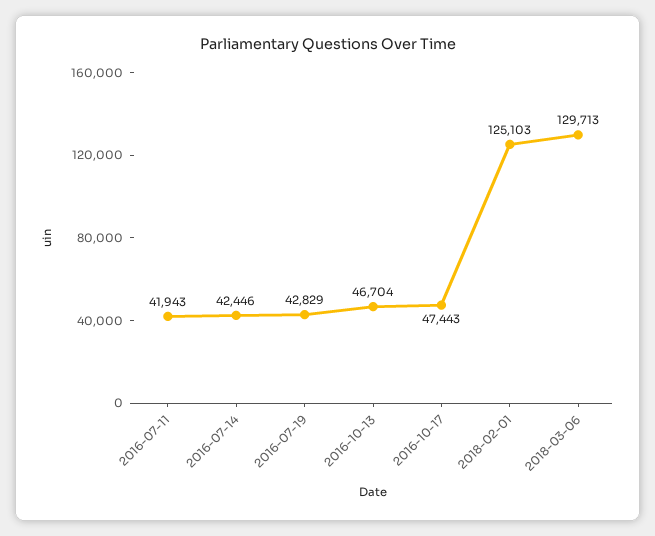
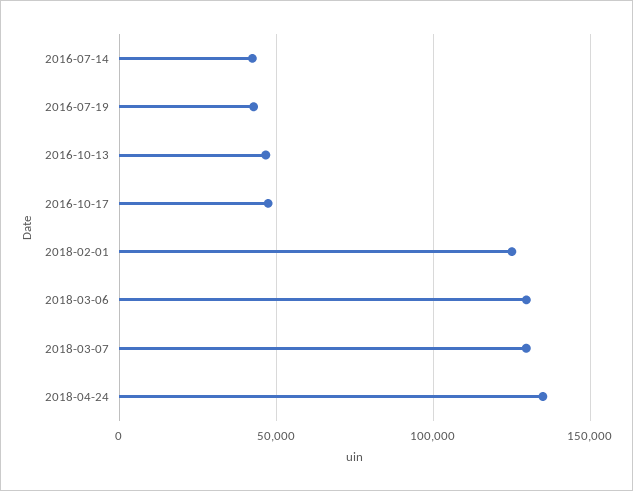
2016-07-11: 41943 -> none
2018-03-07: none -> 130000
2018-04-24: none -> 135000

